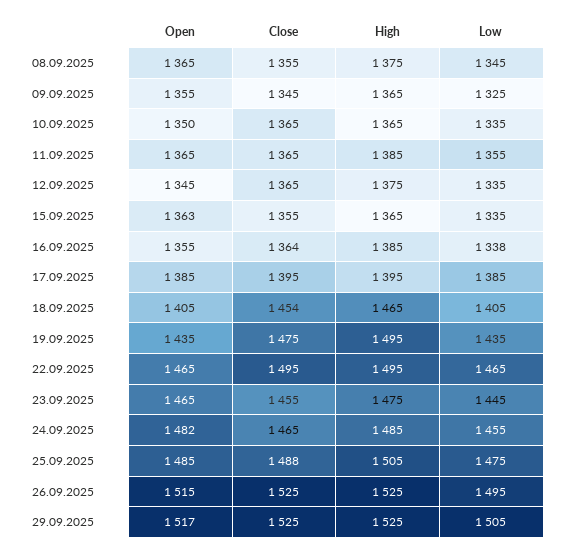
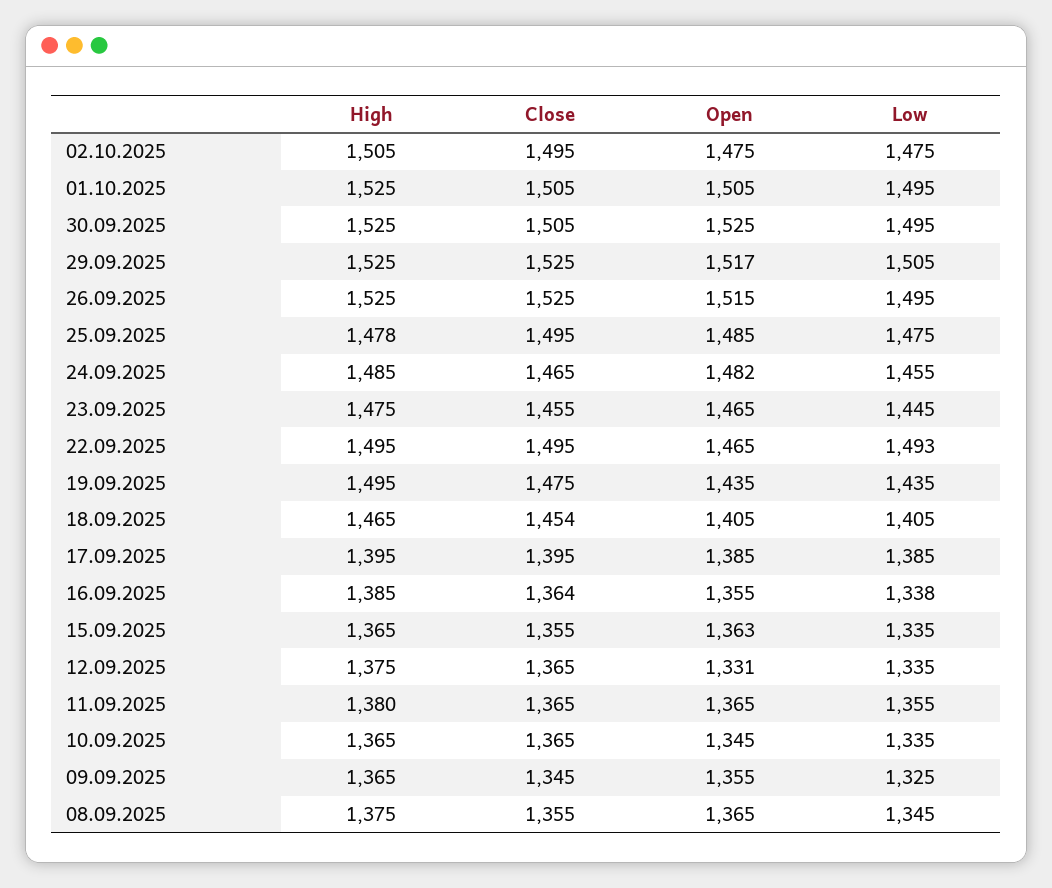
Open, 10.09.2025: 1350 -> 1345
High, 11.09.2025: 1385 -> 1380
Open, 12.09.2025: 1345 -> 1331
Low, 22.09.2025: 1465 -> 1493
Close, 25.09.2025: 1488 -> 1495
High, 25.09.2025: 1505 -> 1478
High, 02.10.2025: none -> 1505
Close, 02.10.2025: none -> 1495
Open, 02.10.2025: none -> 1475
Low, 02.10.2025: none -> 1475
High, 01.10.2025: none -> 1525
Close, 01.10.2025: none -> 1505
Open, 01.10.2025: none -> 1505
Low, 01.10.2025: none -> 1495
High, 30.09.2025: none -> 1525
Close, 30.09.2025: none -> 1505
Open, 30.09.2025: none -> 1525
Low, 30.09.2025: none -> 1495

